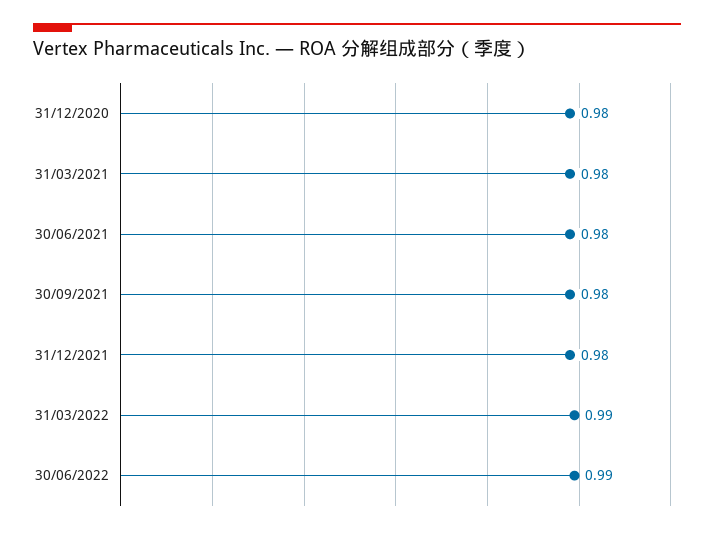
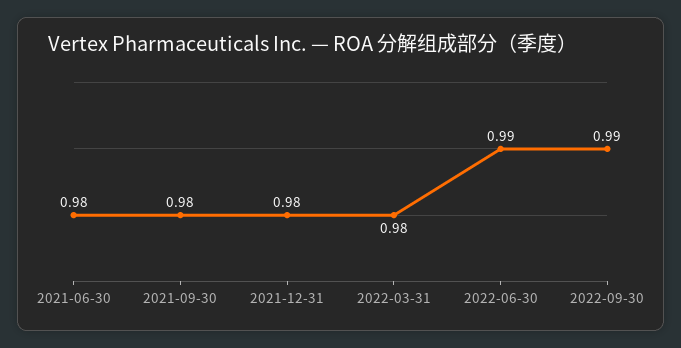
31/12/2020: 0.98 -> none
31/03/2021: 0.98 -> none
31/03/2022: 0.99 -> 0.98
2022-09-30: none -> 0.99

